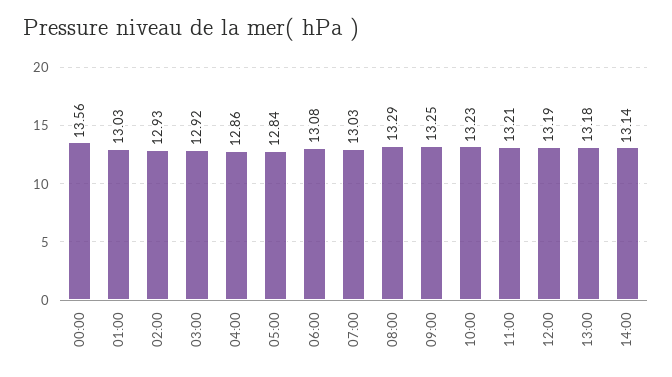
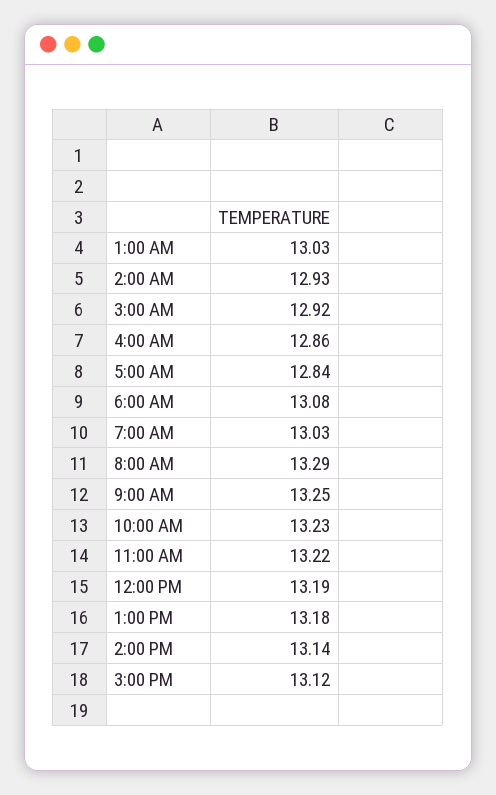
00:00: 13.56 -> none
11:00: 13.21 -> 13.22
3:00 PM: none -> 13.12

